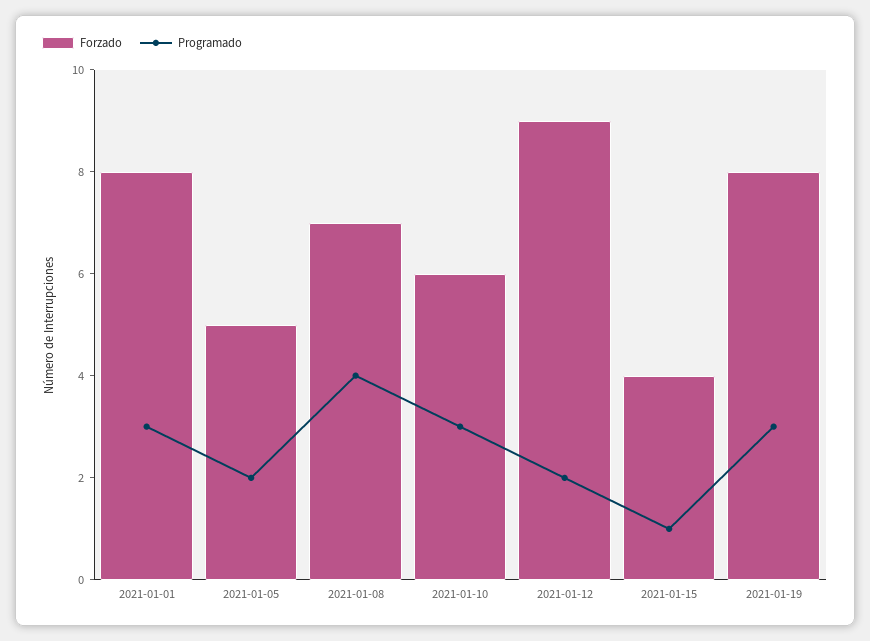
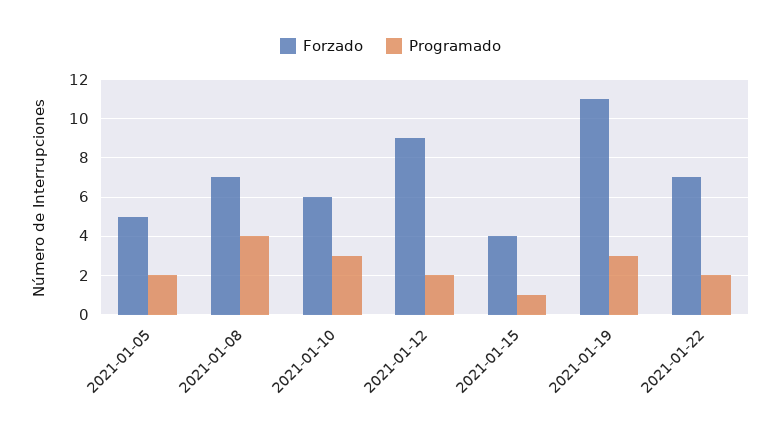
Forzado, 2021-01-01: 8 -> none
Programado, 2021-01-01: 3 -> none
Forzado, 2021-01-19: 8 -> 11
Forzado, 2021-01-22: none -> 7
Programado, 2021-01-22: none -> 2

